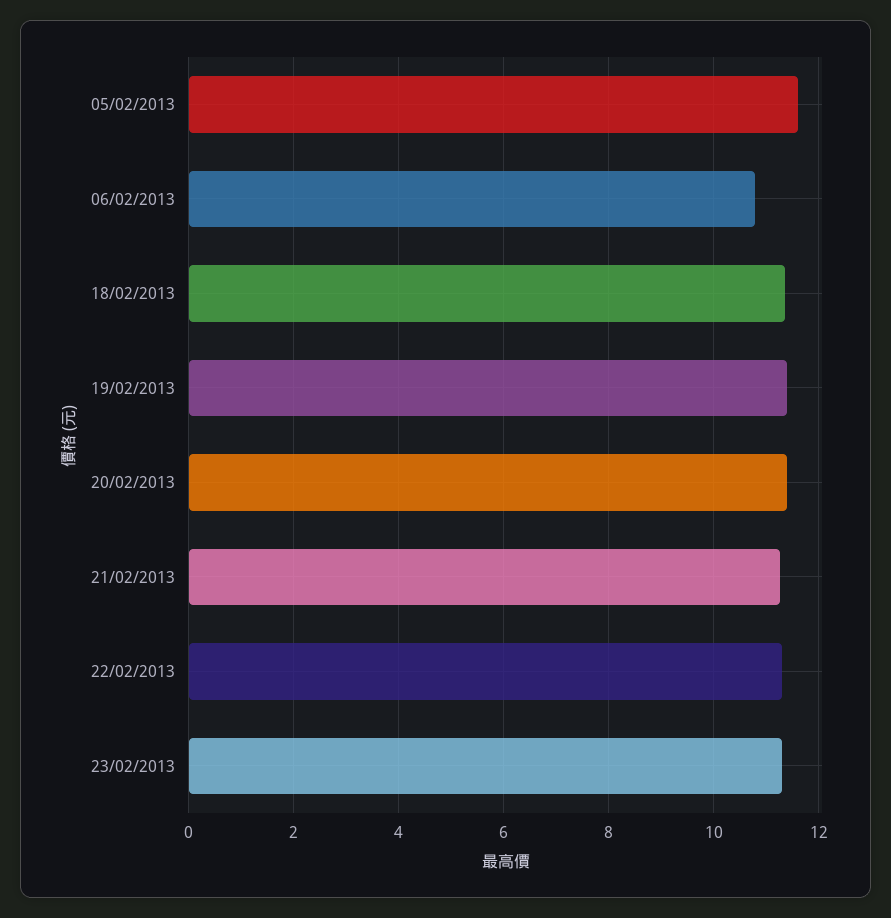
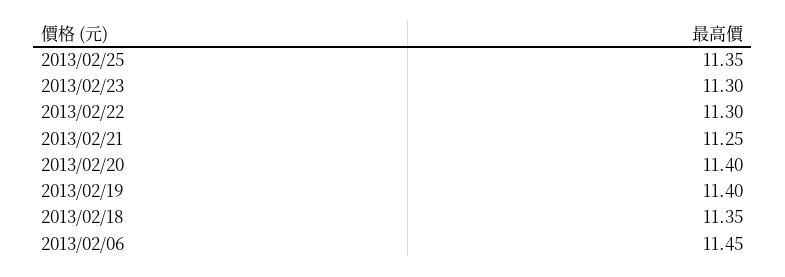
05/02/2013: 11.6 -> none
06/02/2013: 10.8 -> 11.45
2013/02/25: none -> 11.35

